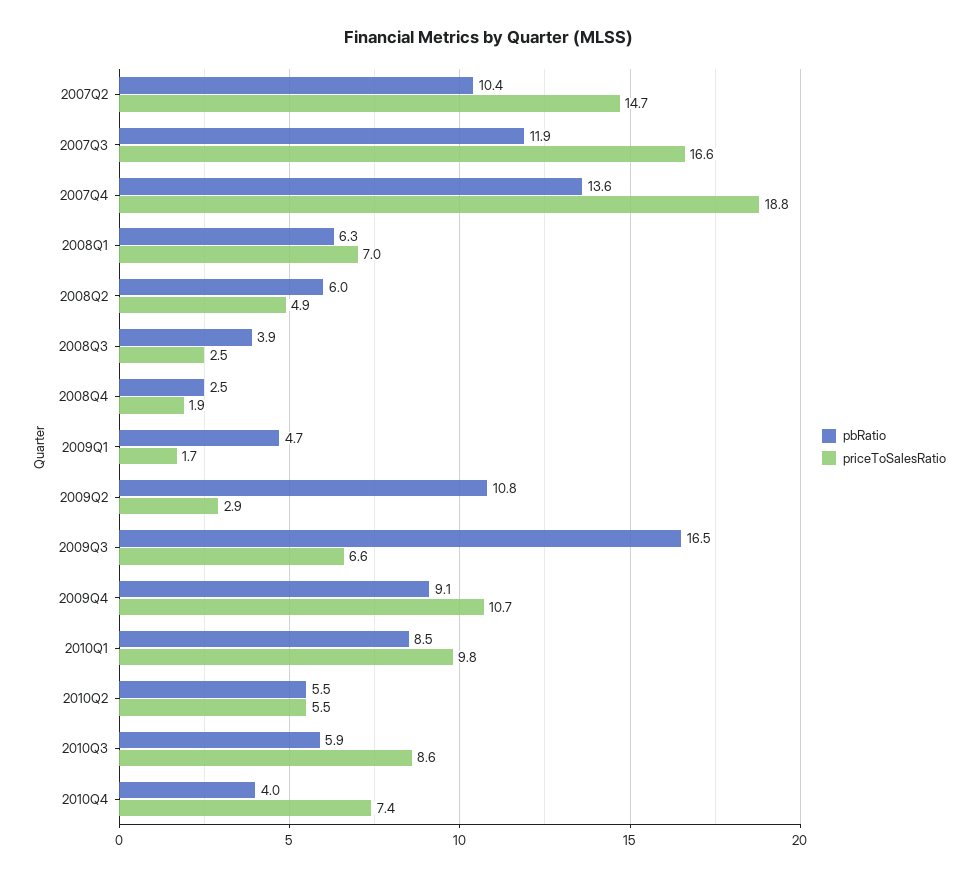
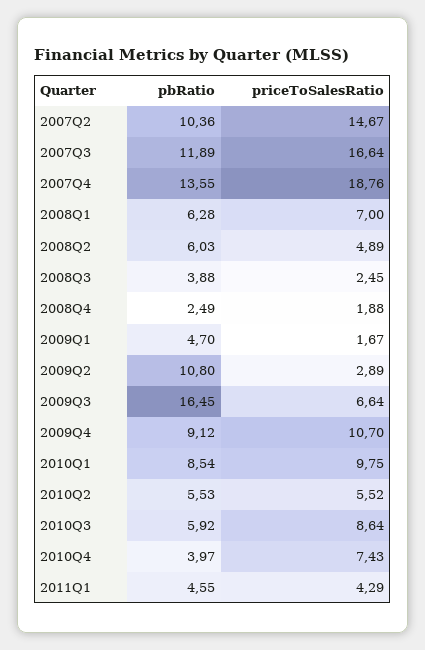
pbRatio, 2011Q1: none -> 4.55
priceToSalesRatio, 2011Q1: none -> 4.29

